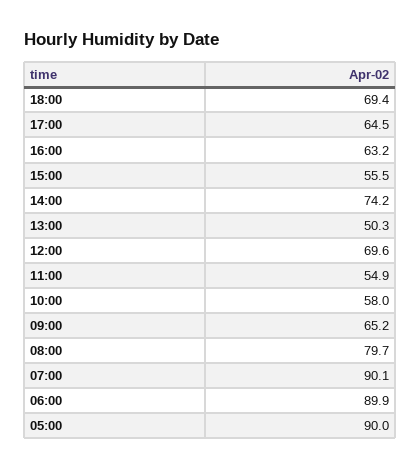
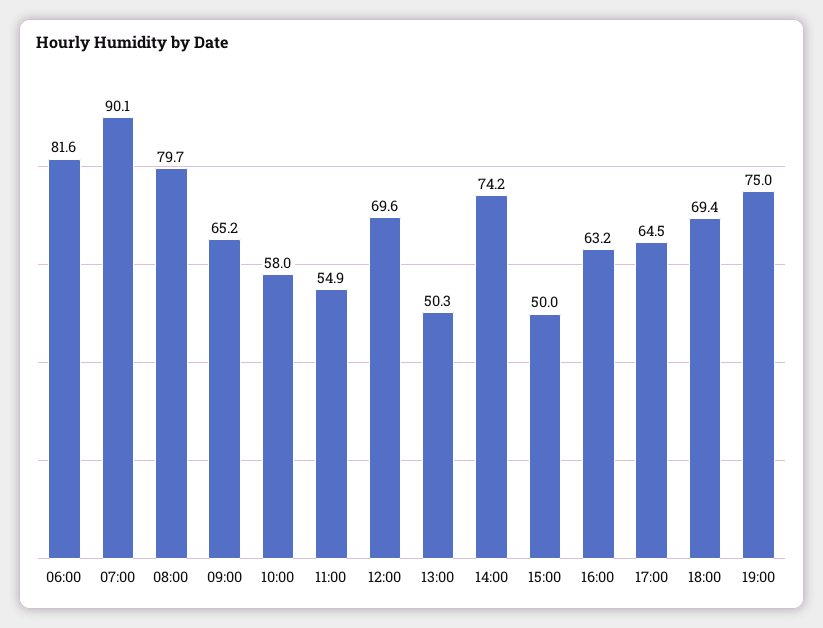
15:00: 55.5 -> 50
06:00: 89.9 -> 81.6
05:00: 90 -> none
19:00: none -> 75

